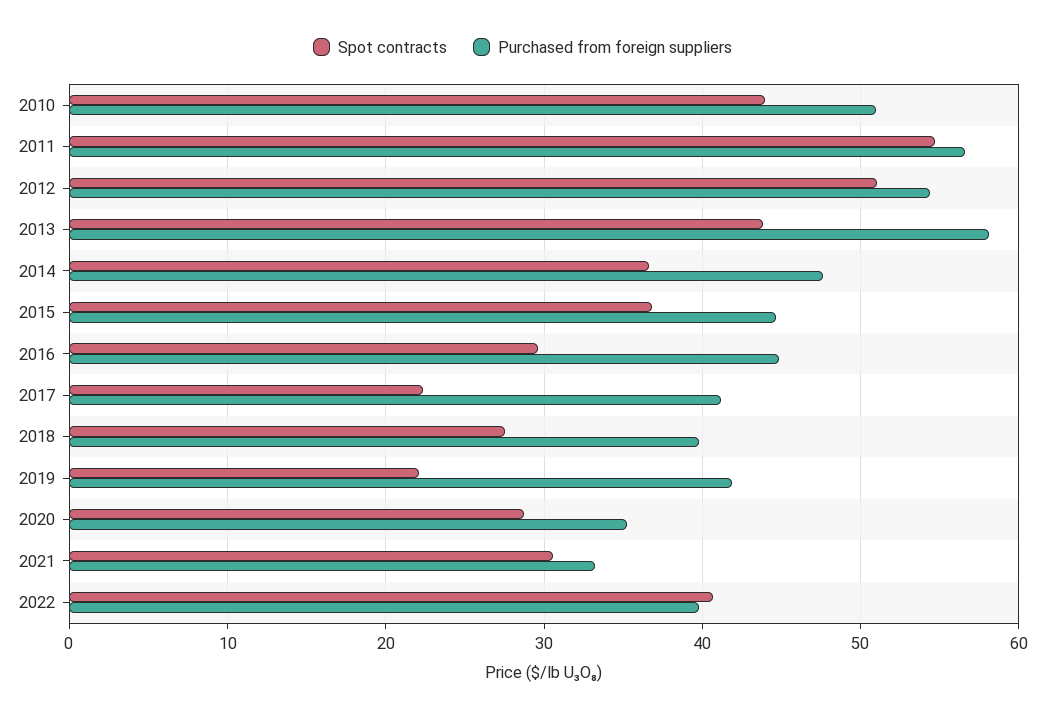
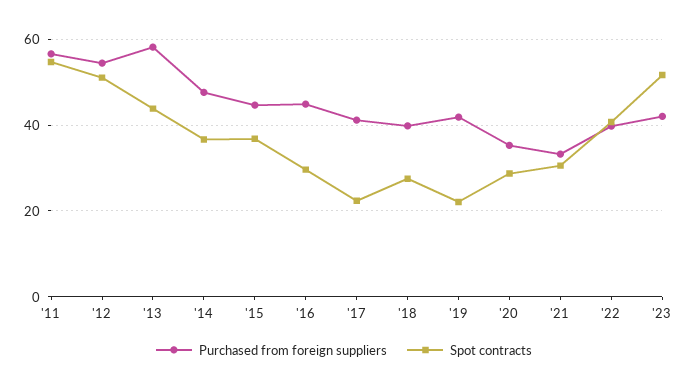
Spot contracts, 2010: 44 -> none
Purchased from foreign suppliers, 2010: 51 -> none
Purchased from foreign suppliers, '23: none -> 42
Spot contracts, '23: none -> 52

